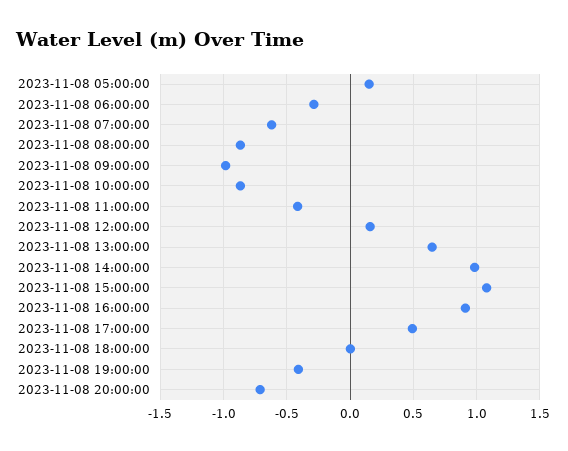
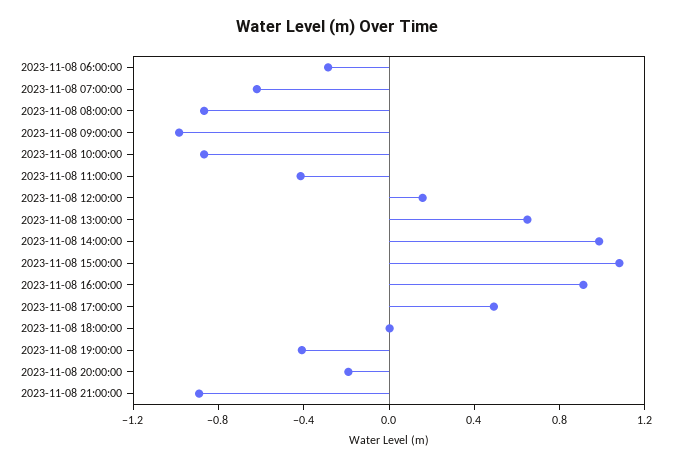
2023-11-08 05:00:00: 0.15 -> none
2023-11-08 20:00:00: -0.7 -> -0.2
2023-11-08 21:00:00: none -> -0.9

